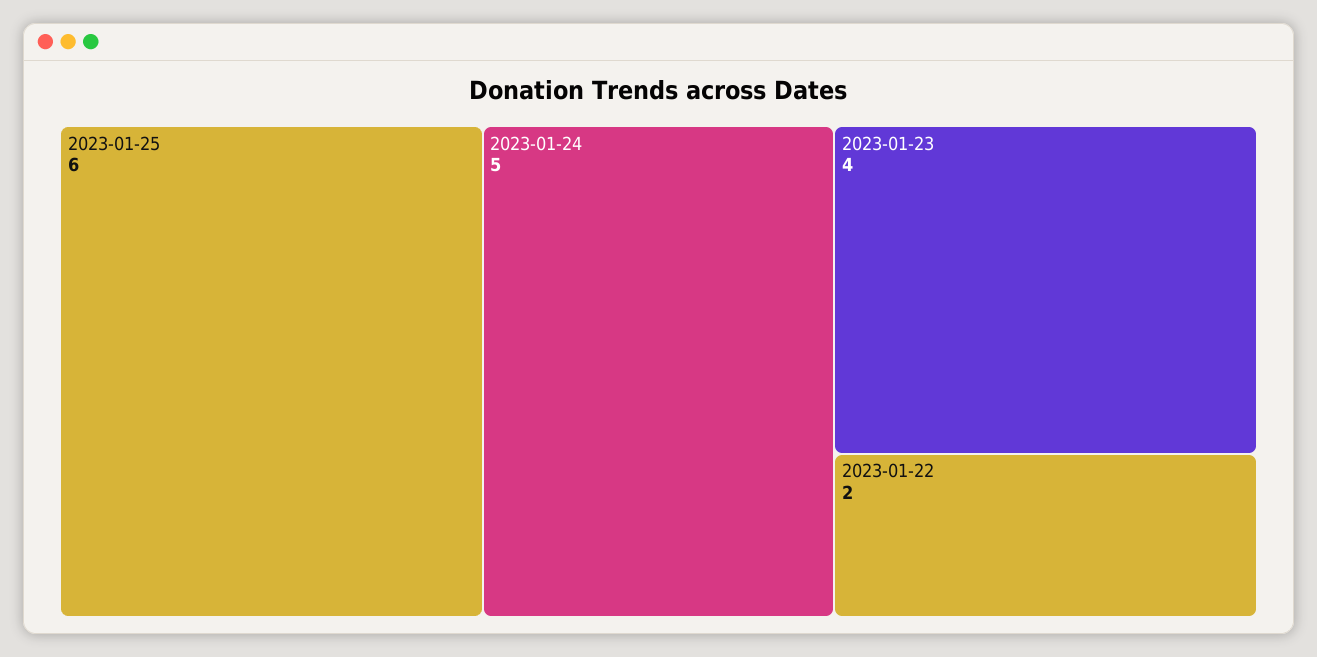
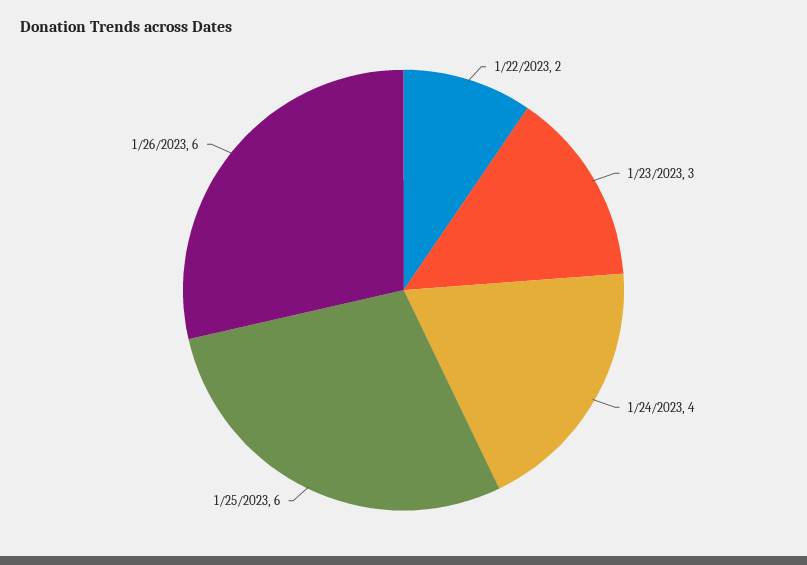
2023-01-24: 5 -> 4
2023-01-23: 4 -> 3
1/26/2023: none -> 6

